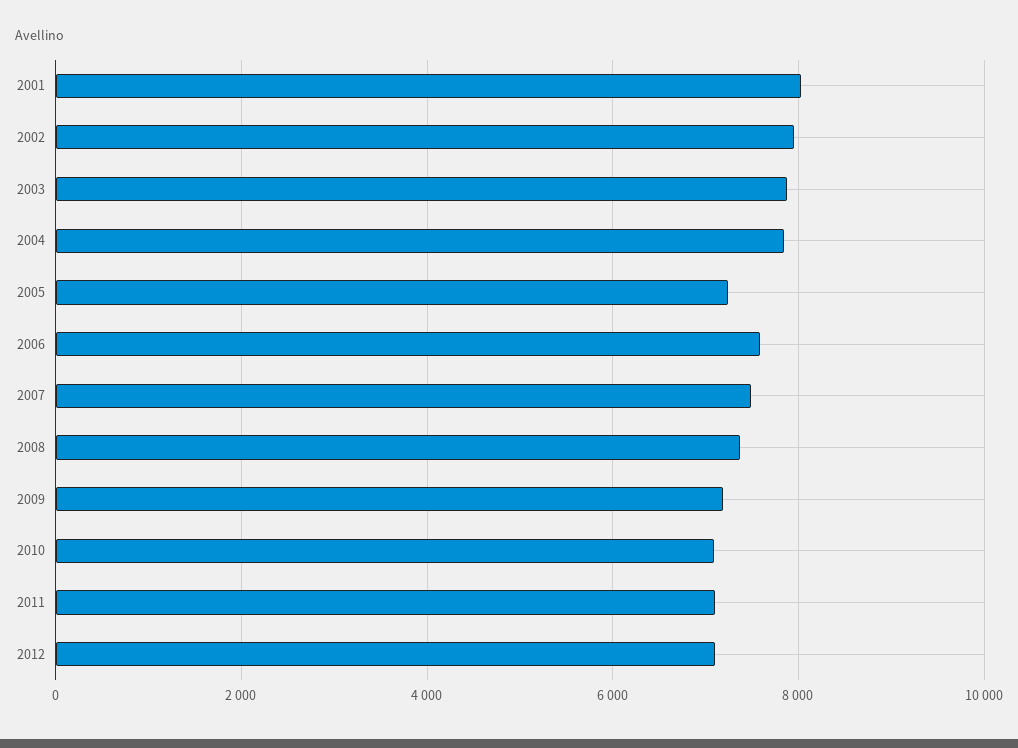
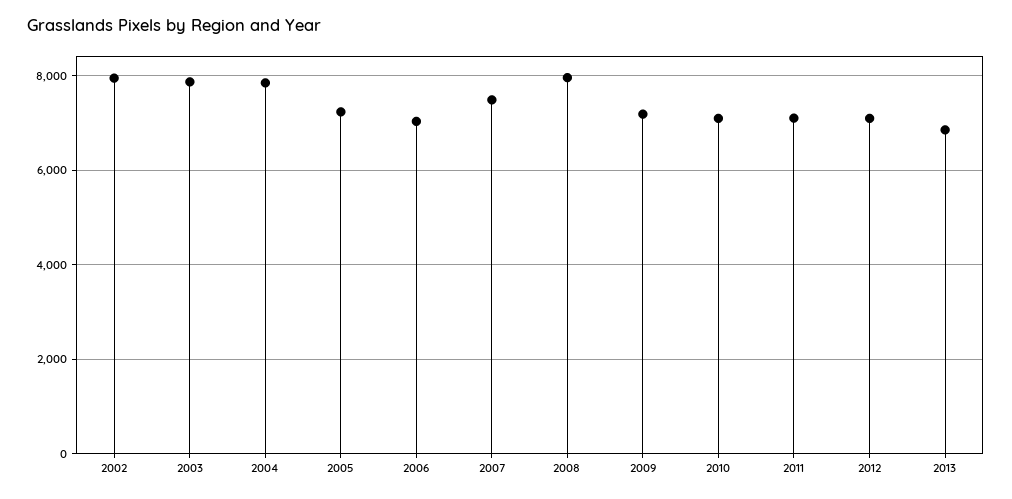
2001: 8000 -> none
2006: 7600 -> 7000
2008: 7400 -> 8000
2013: none -> 6800

